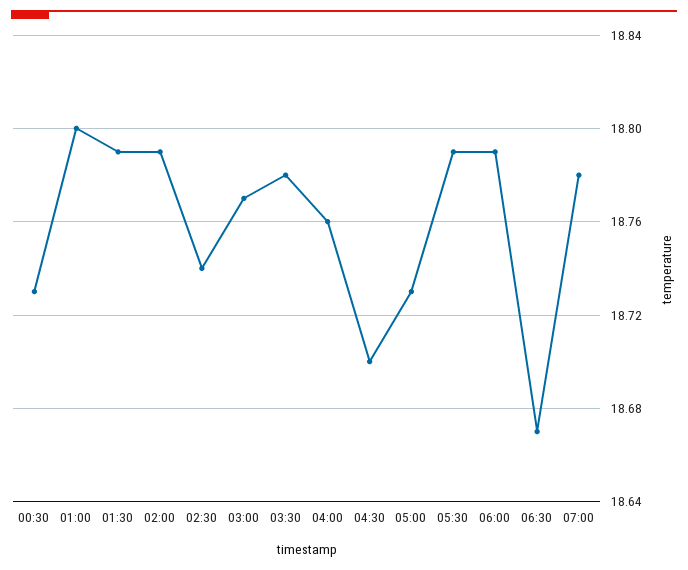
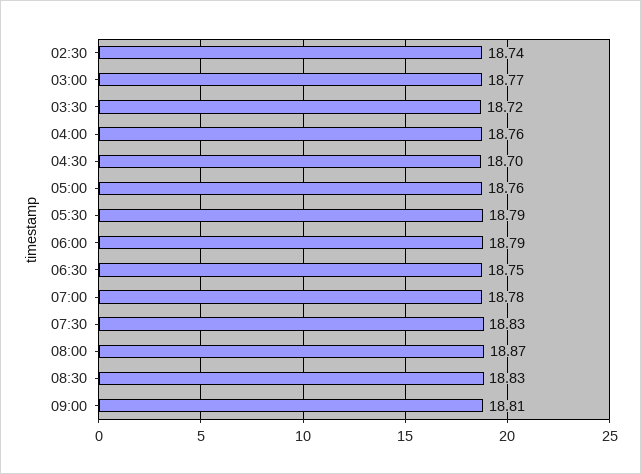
00:30: 18.73 -> none
01:00: 18.8 -> none
01:30: 18.79 -> none
02:00: 18.79 -> none
03:30: 18.78 -> 18.72
05:00: 18.73 -> 18.76
06:30: 18.67 -> 18.75
07:30: none -> 18.83
08:00: none -> 18.87
08:30: none -> 18.83
09:00: none -> 18.81

